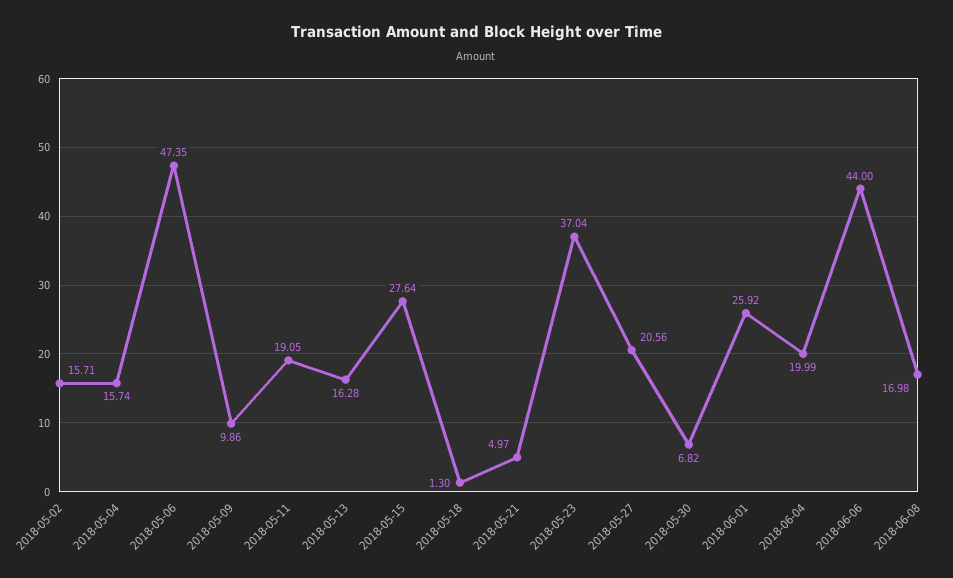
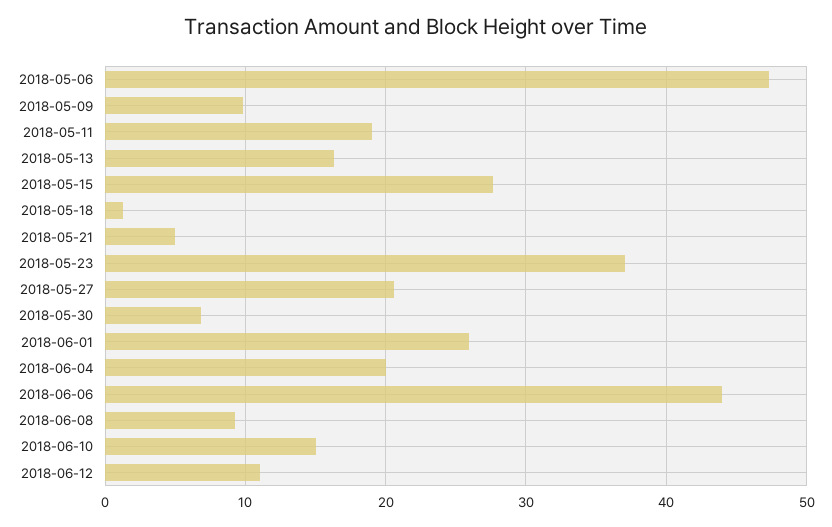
2018-05-02: 15.71 -> none
2018-05-04: 15.74 -> none
2018-06-08: 16.98 -> 9
2018-06-10: none -> 15
2018-06-12: none -> 11

